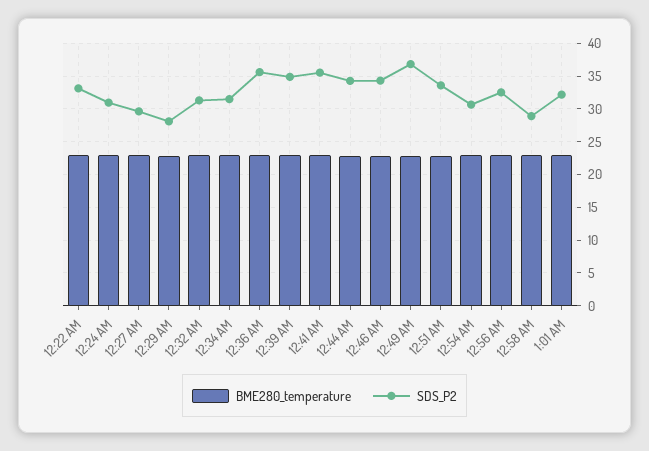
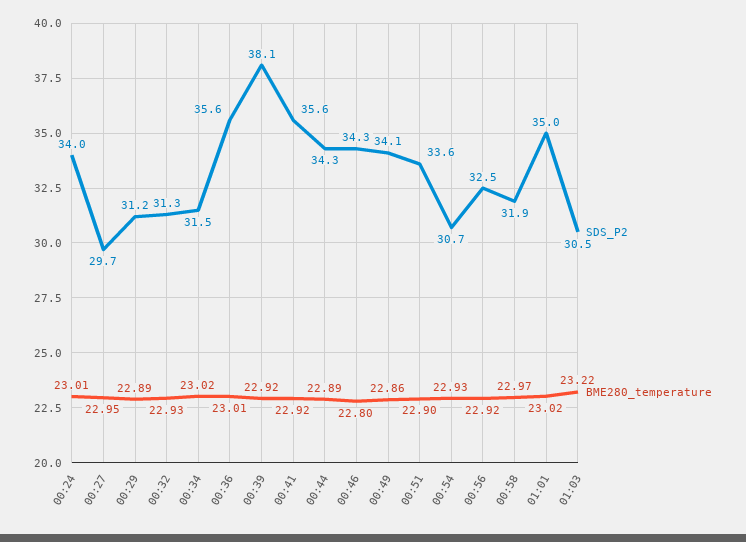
BME280_temperature, 12:22 AM: 23 -> none
SDS_P2, 12:22 AM: 33 -> none
SDS_P2, 12:24 AM: 31 -> 34
SDS_P2, 12:29 AM: 28 -> 31.2
SDS_P2, 12:39 AM: 35 -> 38.1
SDS_P2, 12:49 AM: 37 -> 34.1
SDS_P2, 12:58 AM: 29 -> 31.9
SDS_P2, 1:01 AM: 32 -> 35
SDS_P2, 01:03: none -> 30.5
BME280_temperature, 01:03: none -> 23.22

